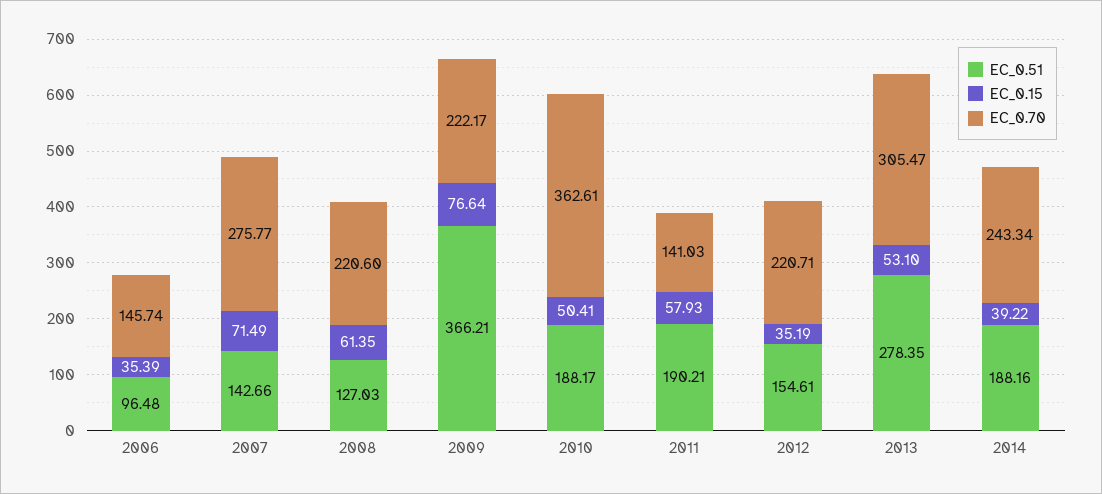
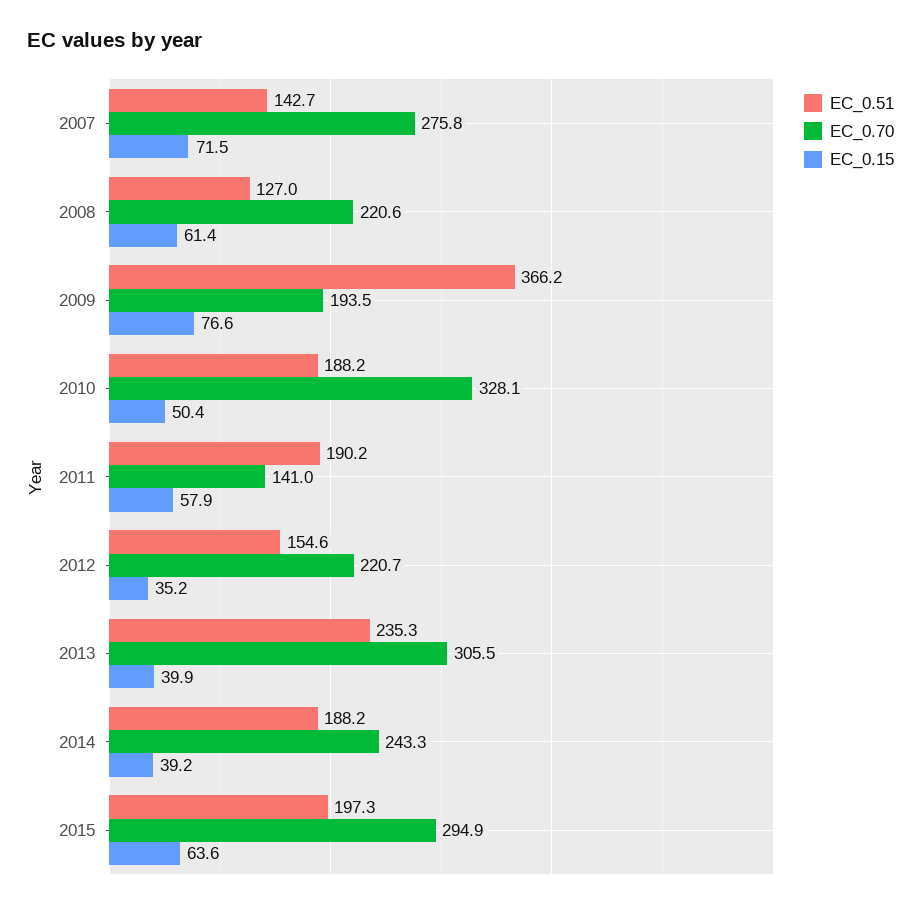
EC_0.51, 2006: 96.48 -> none
EC_0.15, 2006: 35.39 -> none
EC_0.70, 2006: 145.74 -> none
EC_0.70, 2009: 222.17 -> 193.5
EC_0.70, 2010: 362.61 -> 328.1
EC_0.51, 2013: 278.35 -> 235.3
EC_0.15, 2013: 53.1 -> 39.9
EC_0.51, 2015: none -> 197.3
EC_0.70, 2015: none -> 294.9
EC_0.15, 2015: none -> 63.6

